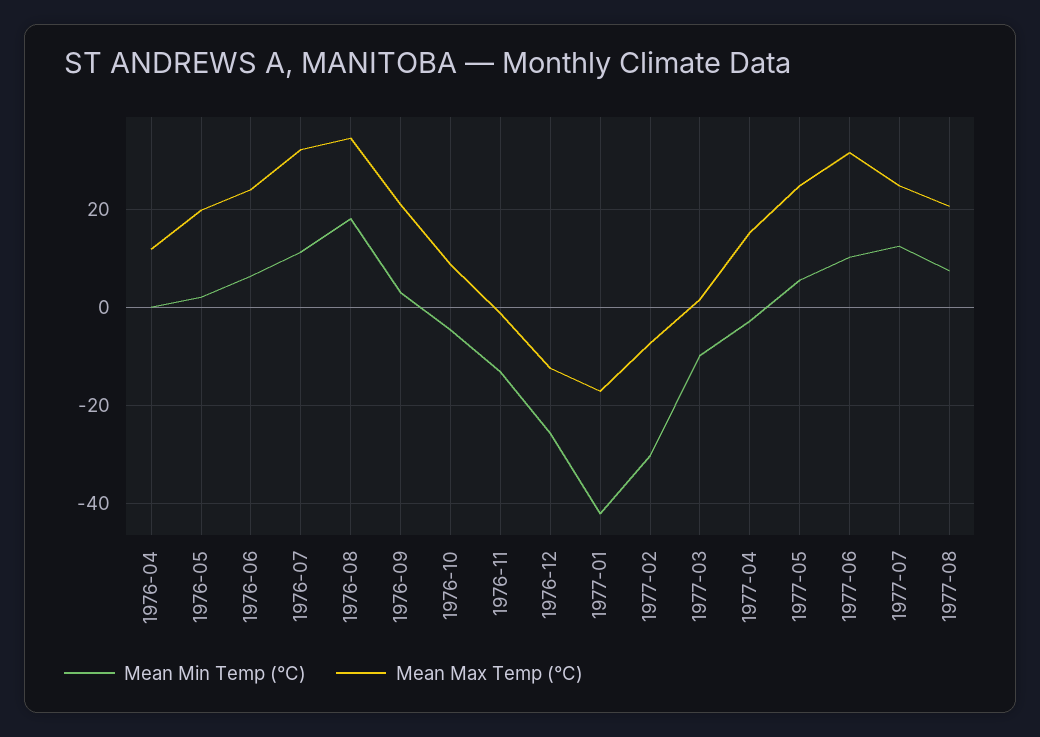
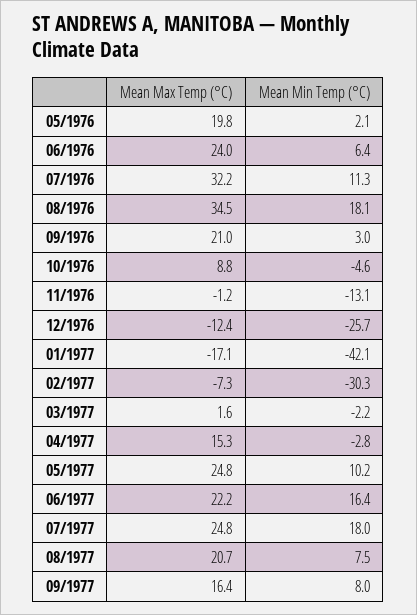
Mean Min Temp (°C), 1976-04: 0 -> none
Mean Max Temp (°C), 1976-04: 12 -> none
Mean Min Temp (°C), 1977-03: -10 -> -2.2
Mean Min Temp (°C), 1977-05: 6 -> 10.2
Mean Min Temp (°C), 1977-06: 10 -> 16.4
Mean Max Temp (°C), 1977-06: 32 -> 22.2
Mean Min Temp (°C), 1977-07: 12 -> 18
Mean Max Temp (°C), 09/1977: none -> 16.4
Mean Min Temp (°C), 09/1977: none -> 8

